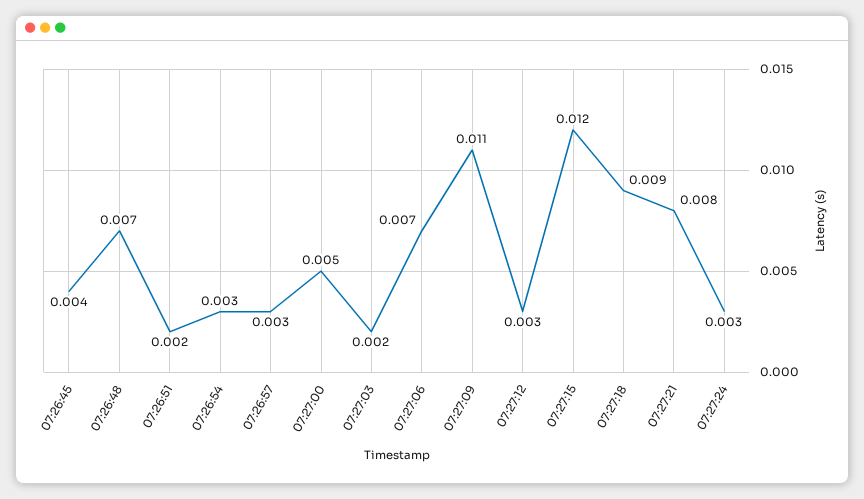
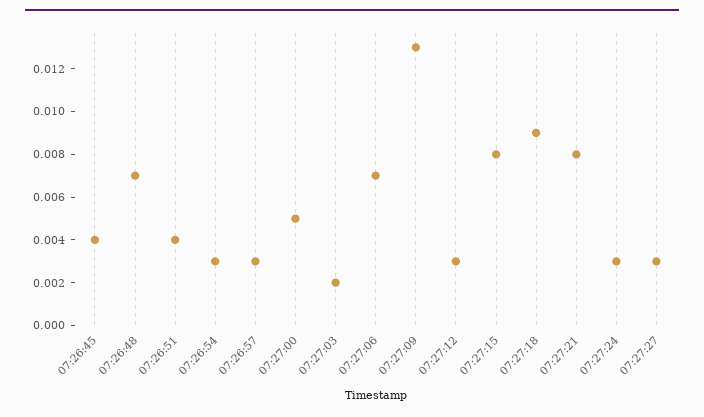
07:26:51: 0.002 -> 0.004
07:27:09: 0.011 -> 0.013
07:27:15: 0.012 -> 0.008
07:27:27: none -> 0.003

